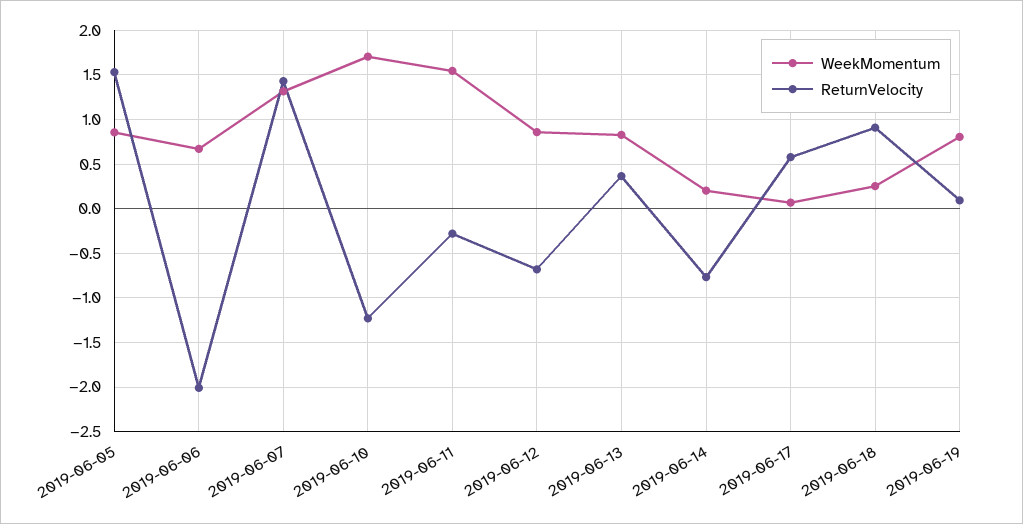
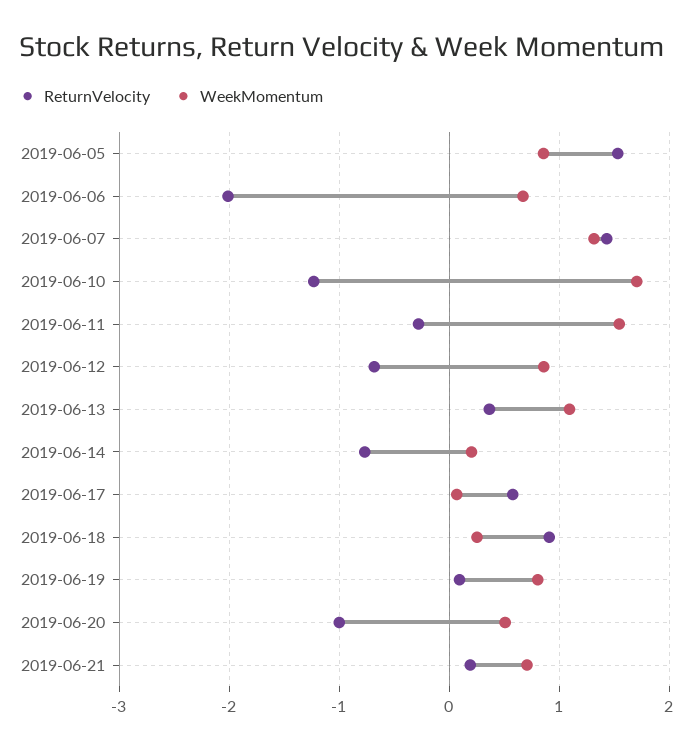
WeekMomentum, 2019-06-13: 0.8 -> 1.1
ReturnVelocity, 2019-06-20: none -> -1
WeekMomentum, 2019-06-20: none -> 0.5
ReturnVelocity, 2019-06-21: none -> 0.2
WeekMomentum, 2019-06-21: none -> 0.7

